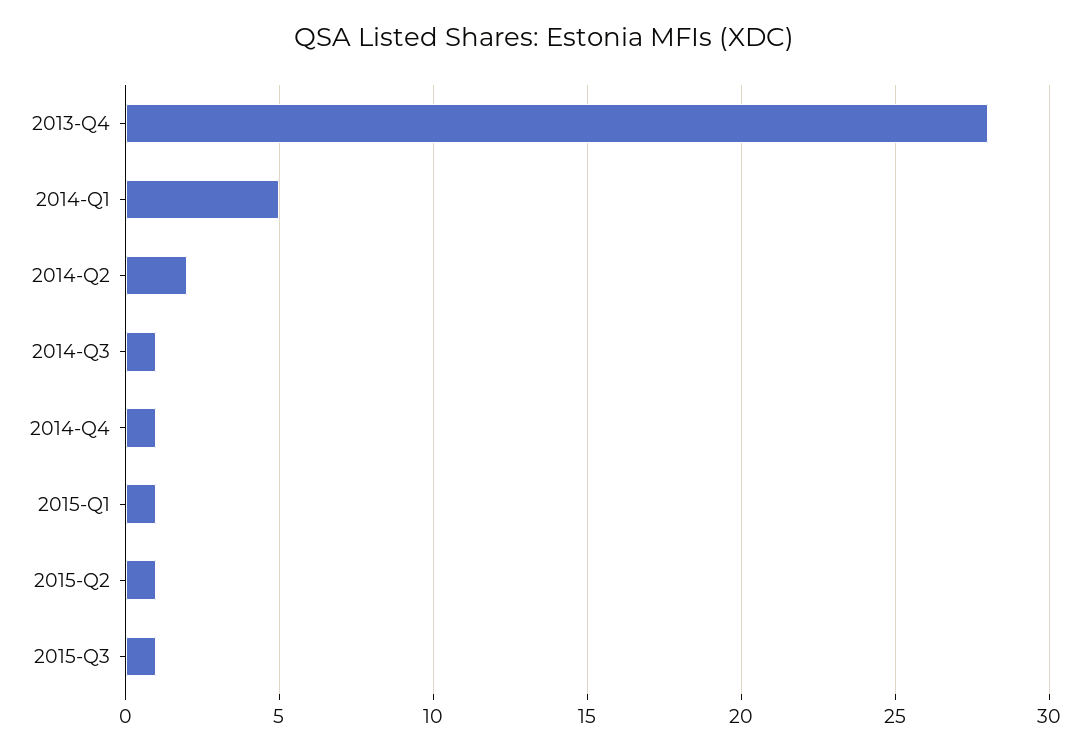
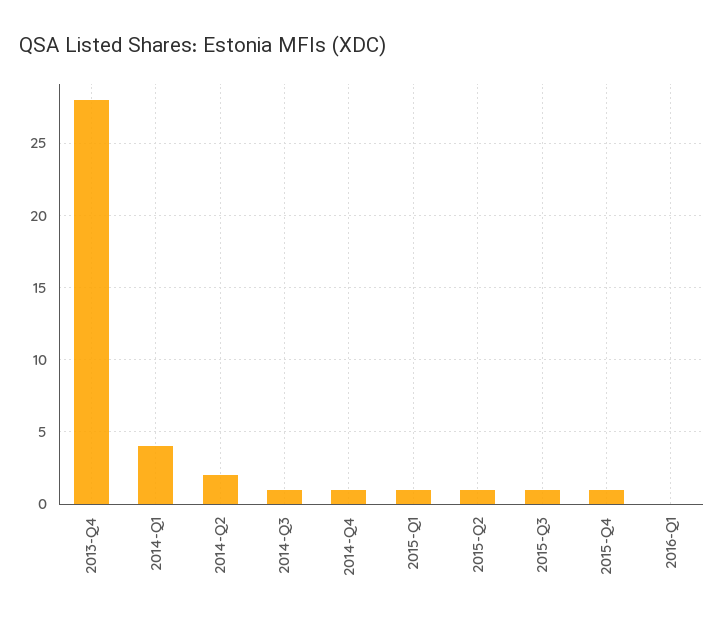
2014-Q1: 5 -> 4
2015-Q4: none -> 1
2016-Q1: none -> 0

